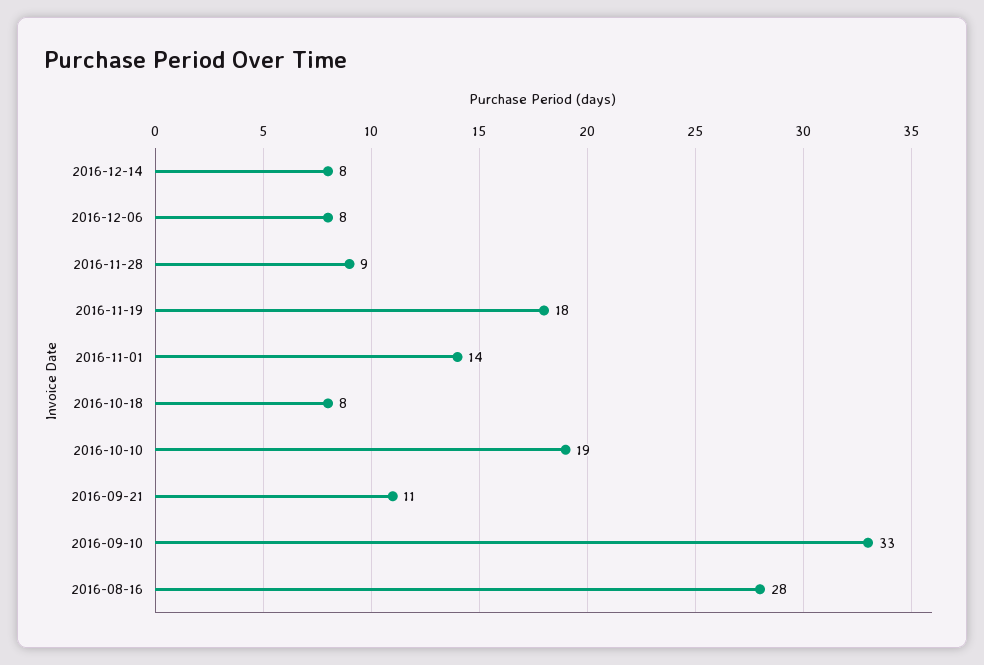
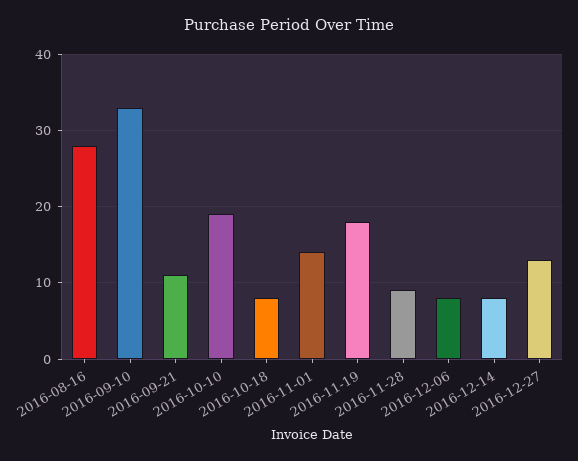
2016-12-27: none -> 13

